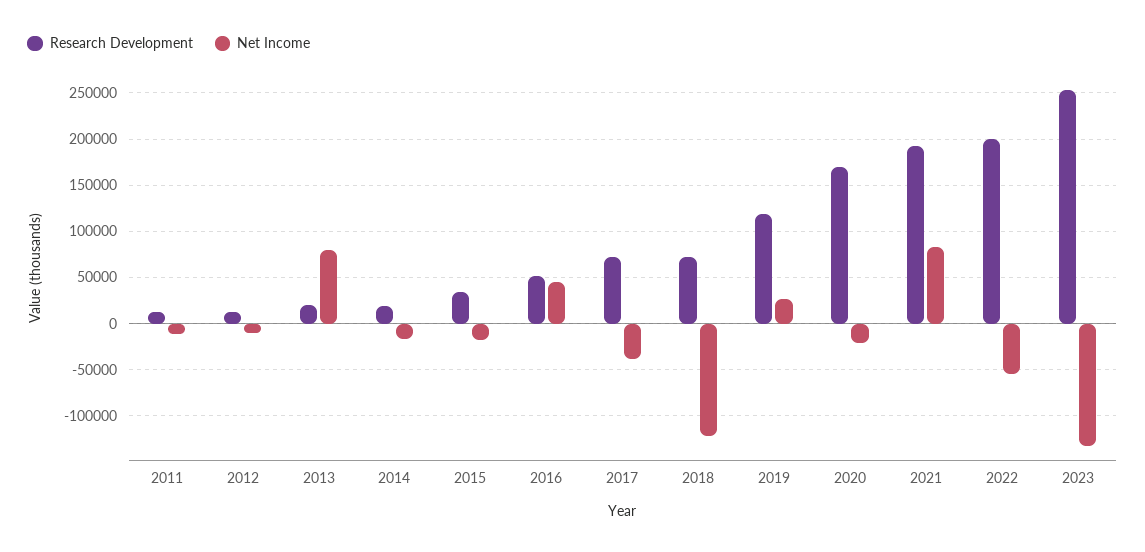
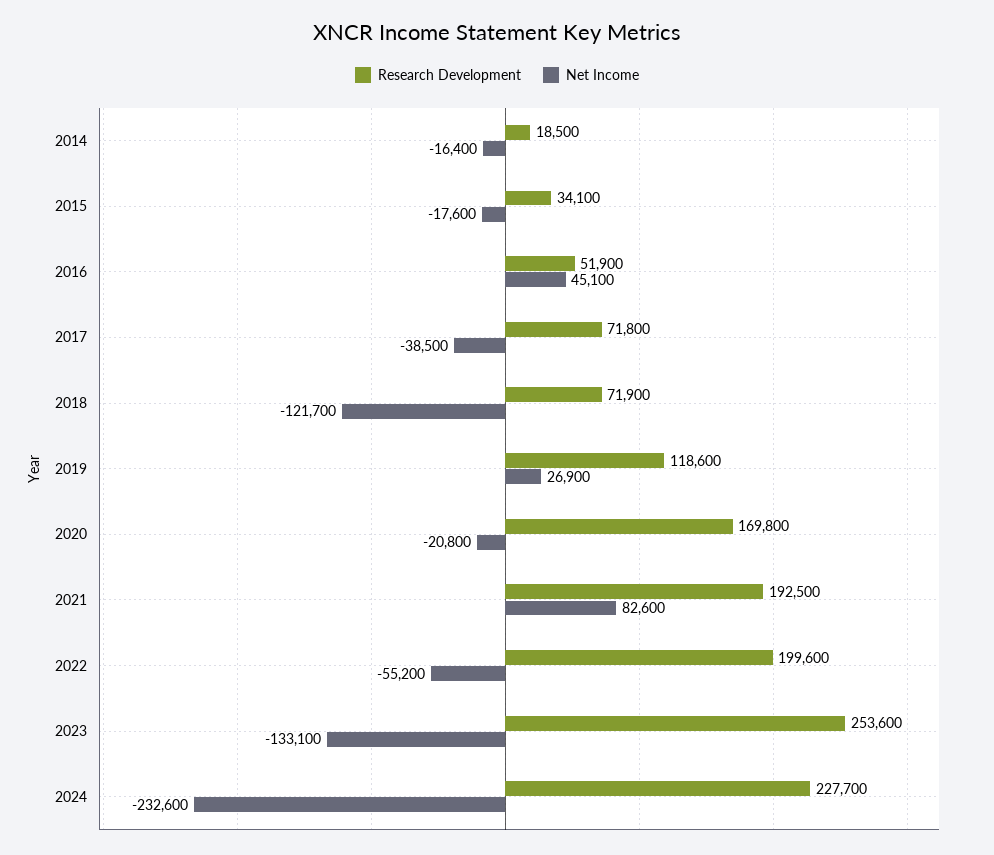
Research Development, 2011: 10000 -> none
Net Income, 2011: -10000 -> none
Research Development, 2012: 10000 -> none
Net Income, 2012: -10000 -> none
Research Development, 2013: 20000 -> none
Net Income, 2013: 80000 -> none
Research Development, 2024: none -> 227700
Net Income, 2024: none -> -232600

